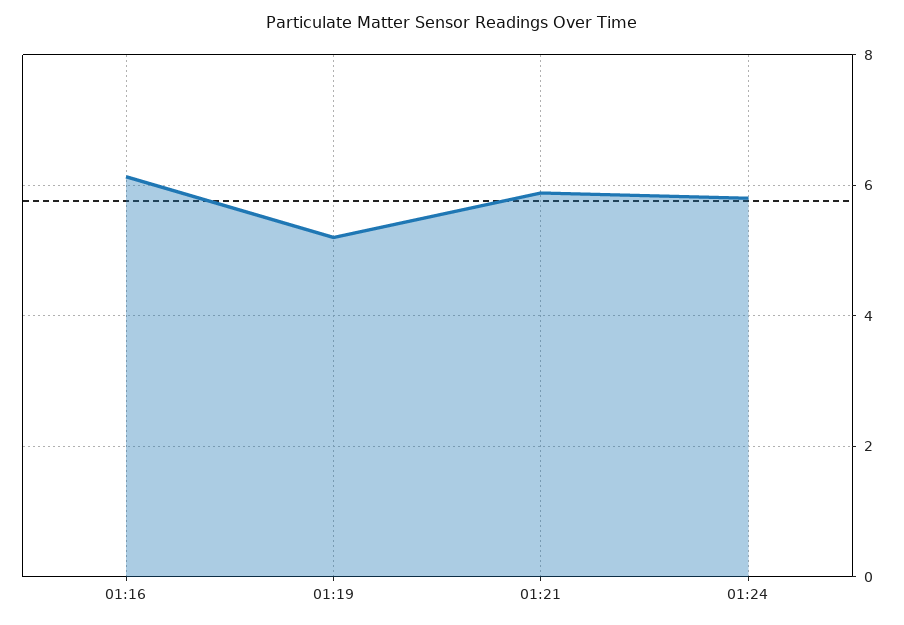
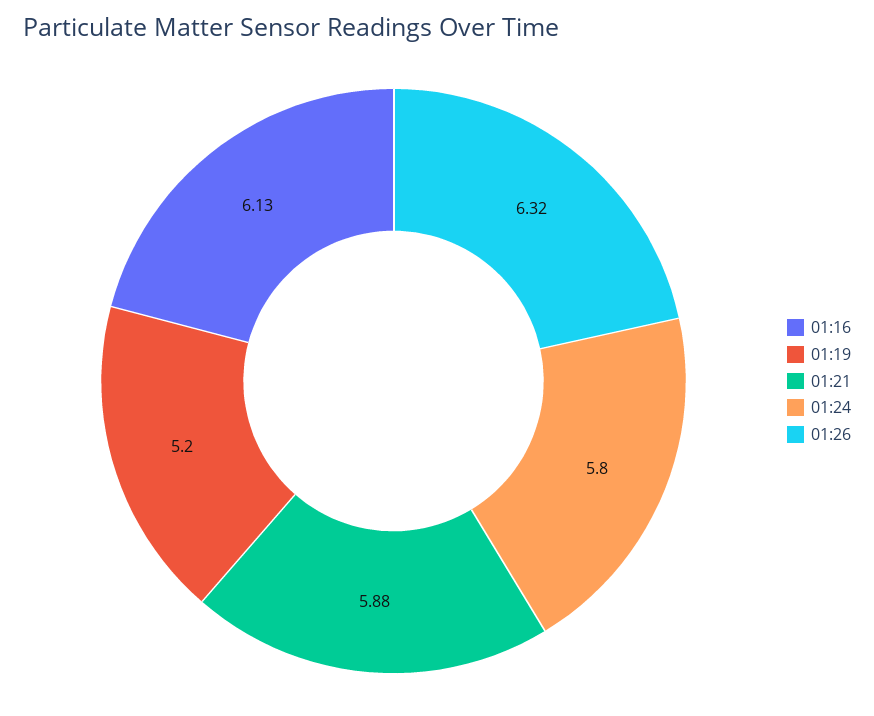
01:26: none -> 6.32

